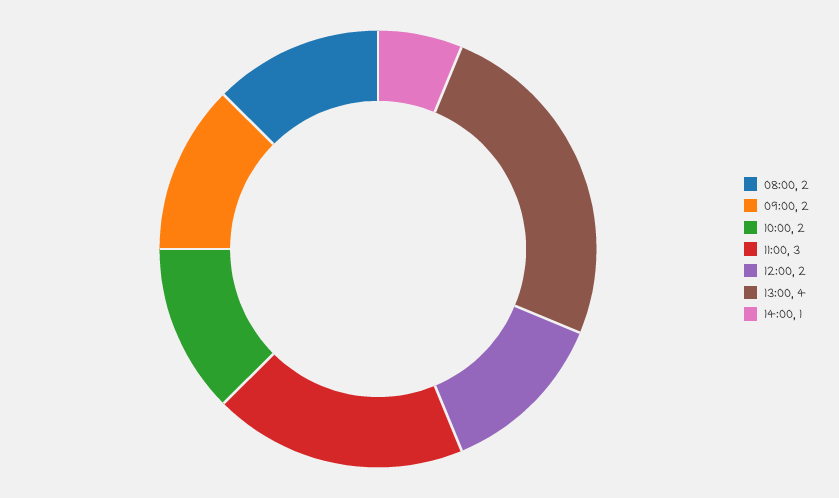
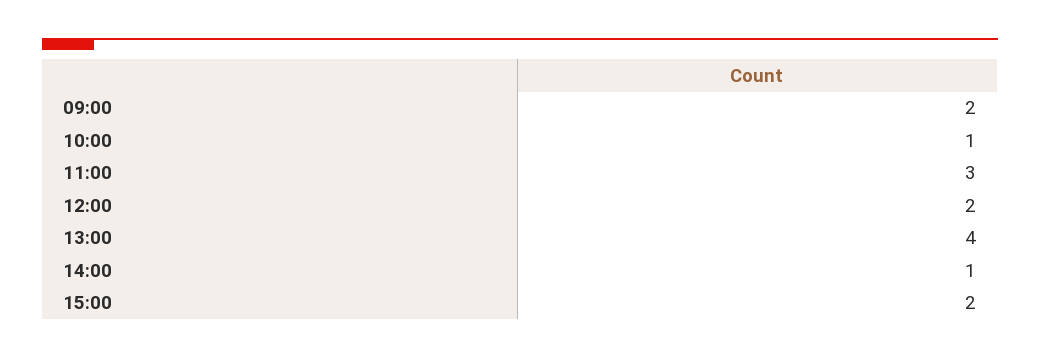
08:00: 2 -> none
10:00: 2 -> 1
15:00: none -> 2

